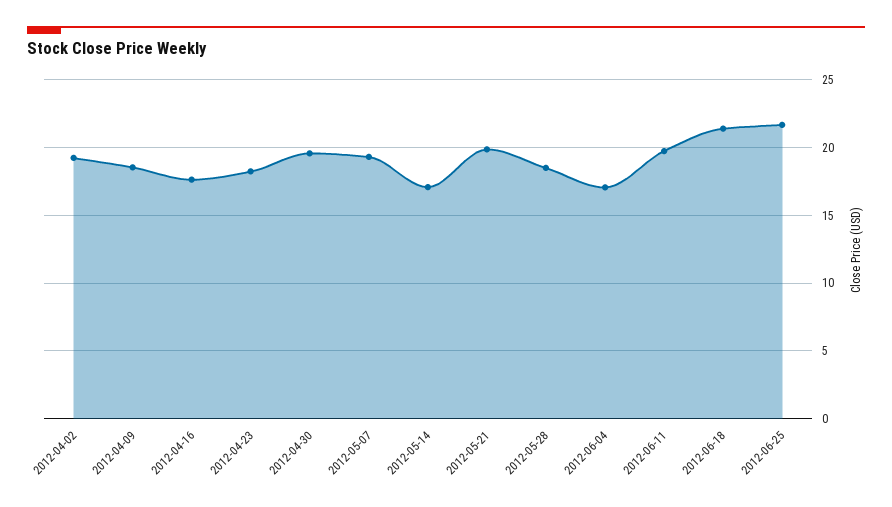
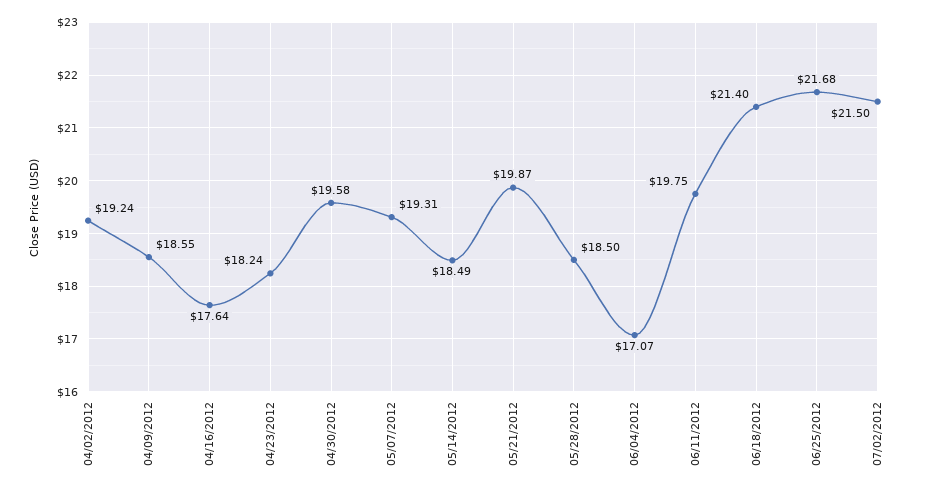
2012-05-14: 17 -> 18.49
07/02/2012: none -> 21.5

